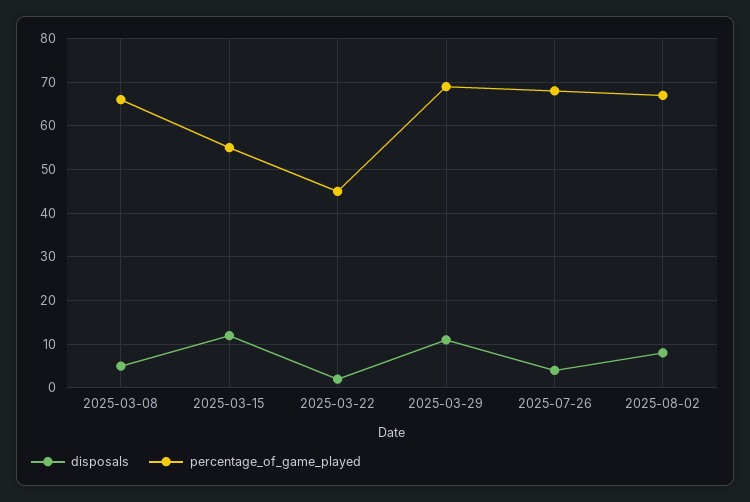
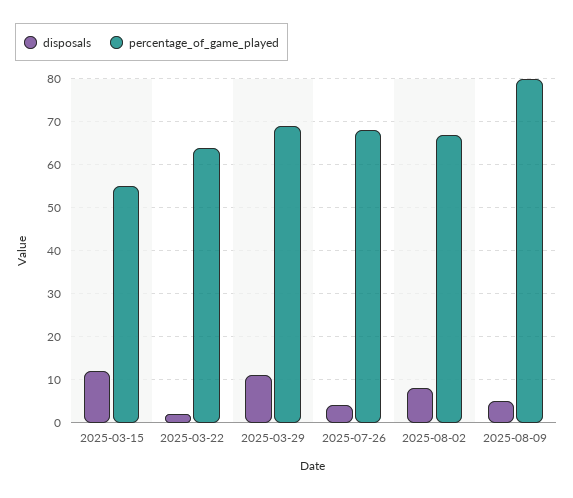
disposals, 2025-03-08: 5 -> none
percentage_of_game_played, 2025-03-08: 65 -> none
percentage_of_game_played, 2025-03-22: 45 -> 65
disposals, 2025-08-09: none -> 5
percentage_of_game_played, 2025-08-09: none -> 80

